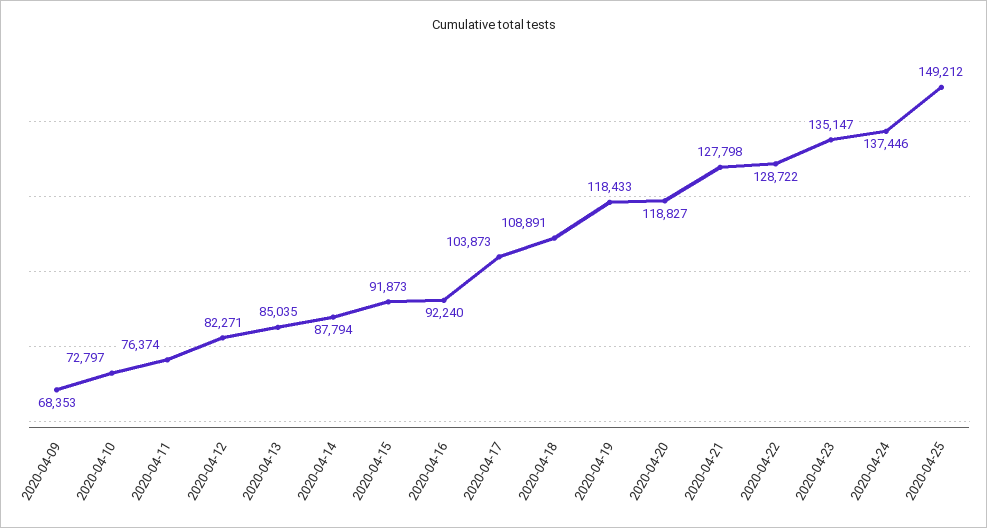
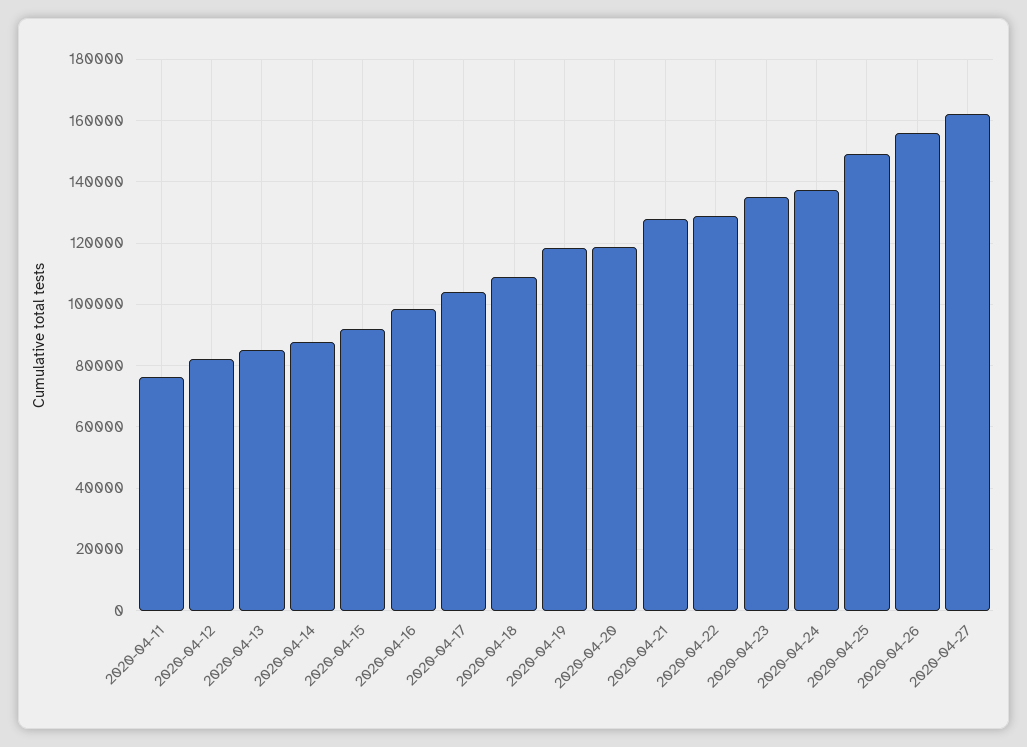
2020-04-09: 68353 -> none
2020-04-10: 72797 -> none
2020-04-16: 92240 -> 98000
2020-04-26: none -> 156000
2020-04-27: none -> 162000

